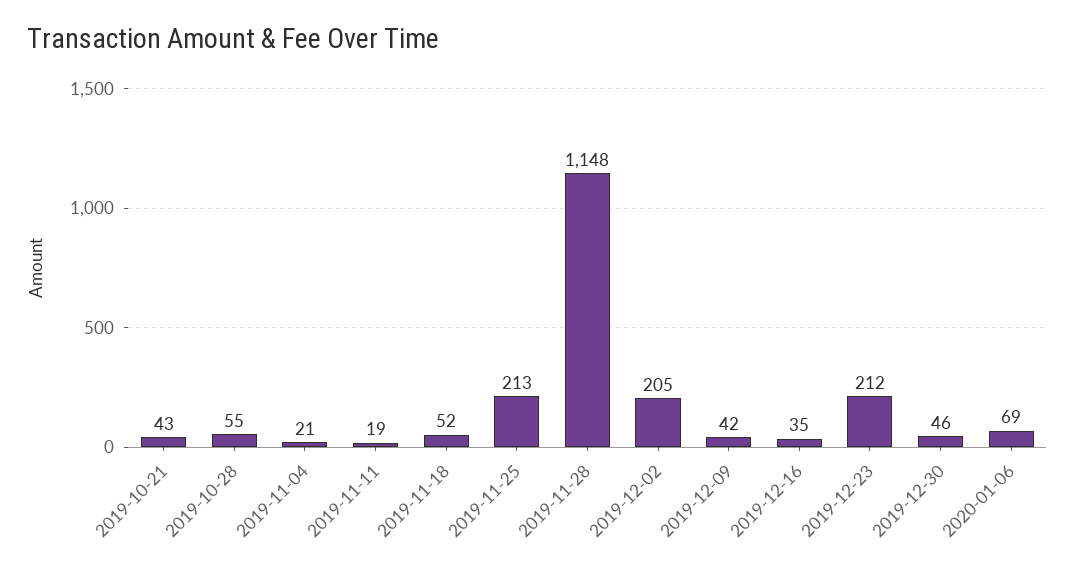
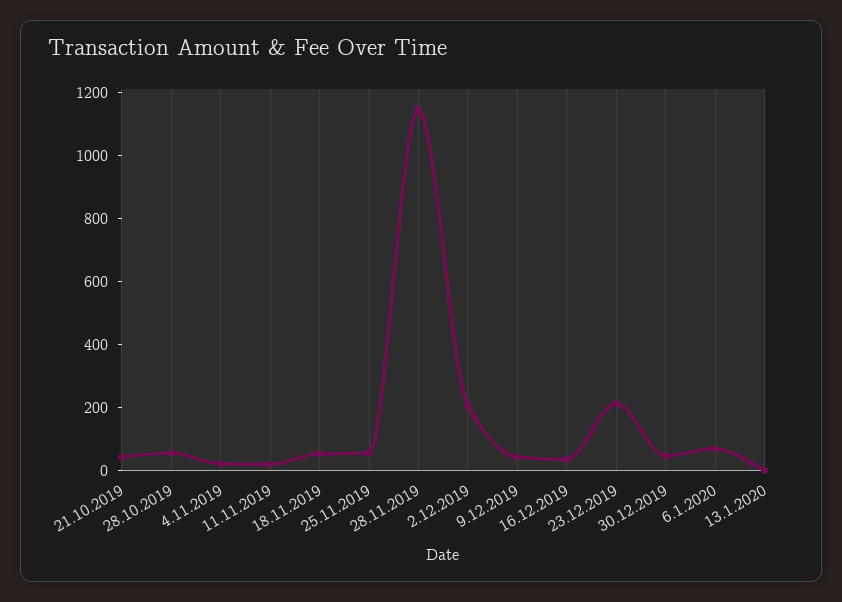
2019-11-25: 213 -> 50
13.1.2020: none -> 0

